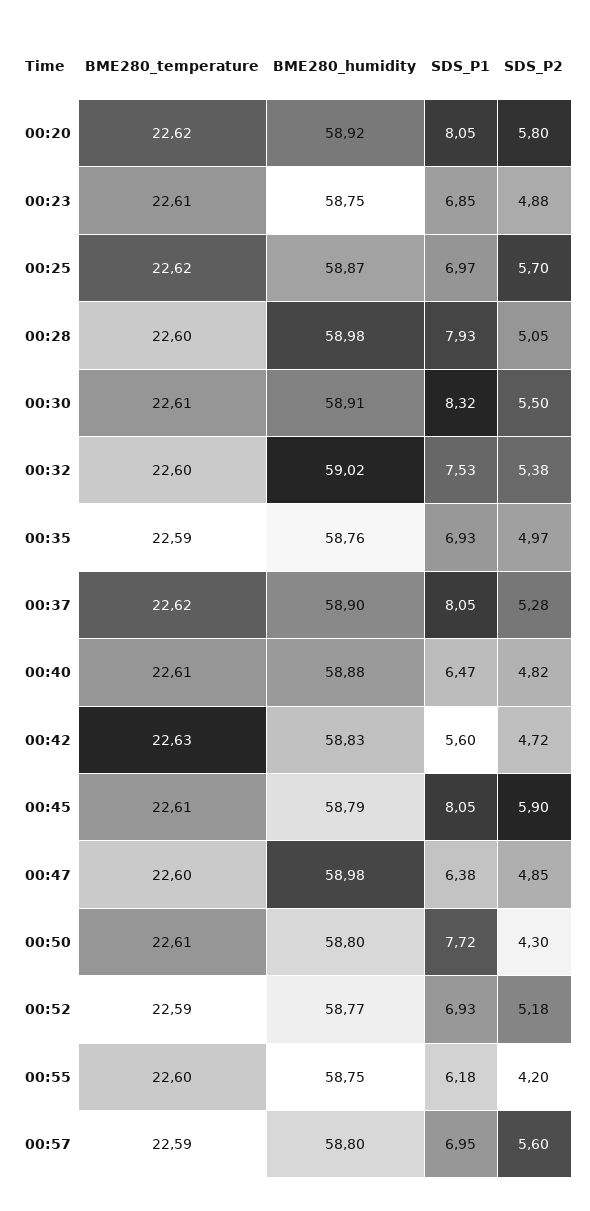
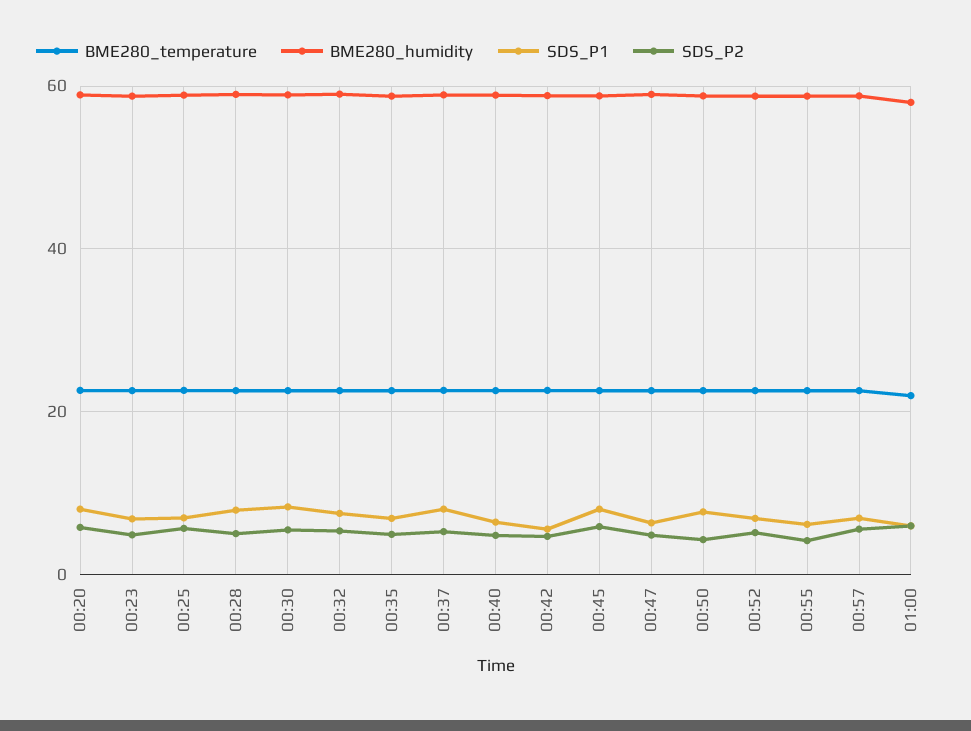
BME280_temperature, 01:00: none -> 22
BME280_humidity, 01:00: none -> 58
SDS_P1, 01:00: none -> 6
SDS_P2, 01:00: none -> 6

